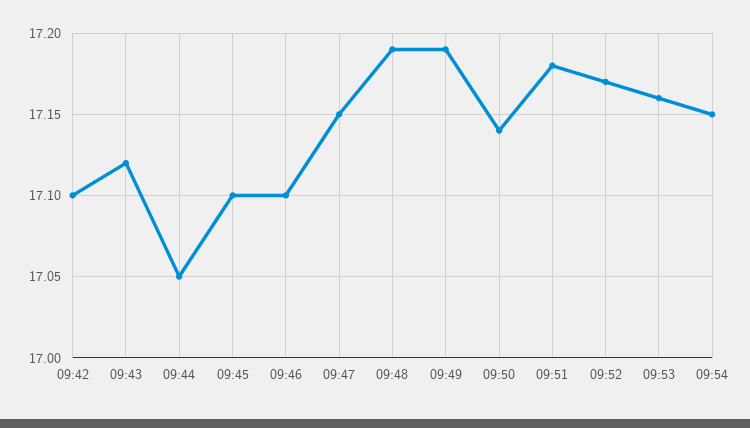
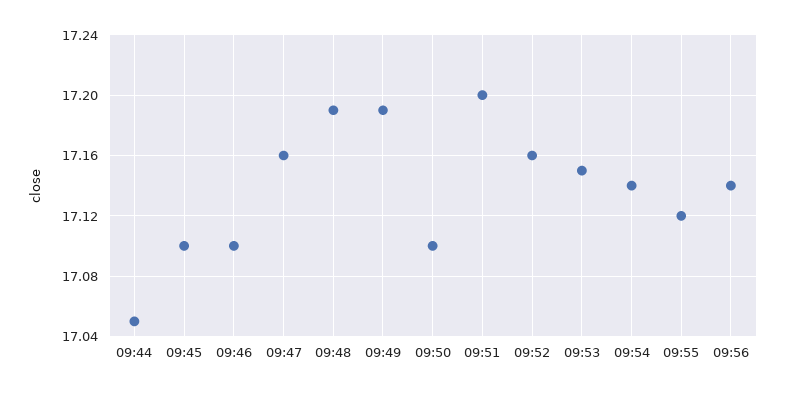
09:42: 17.1 -> none
09:43: 17.12 -> none
09:47: 17.15 -> 17.16
09:50: 17.14 -> 17.1
09:51: 17.18 -> 17.2
09:52: 17.17 -> 17.16
09:53: 17.16 -> 17.15
09:54: 17.15 -> 17.14
09:55: none -> 17.12
09:56: none -> 17.14

